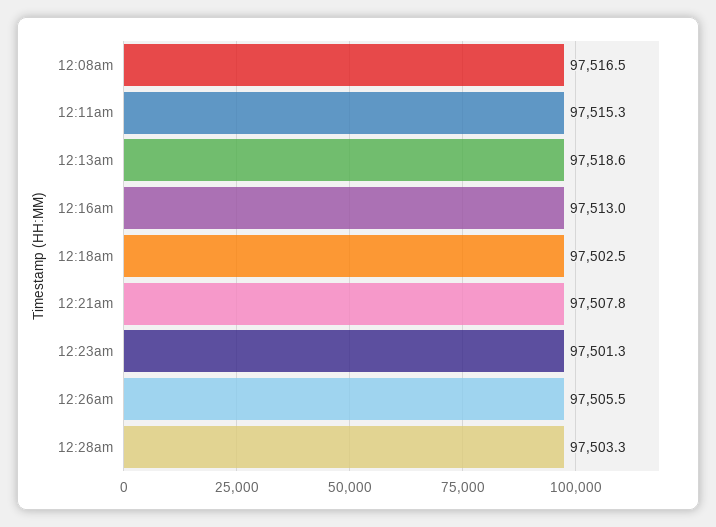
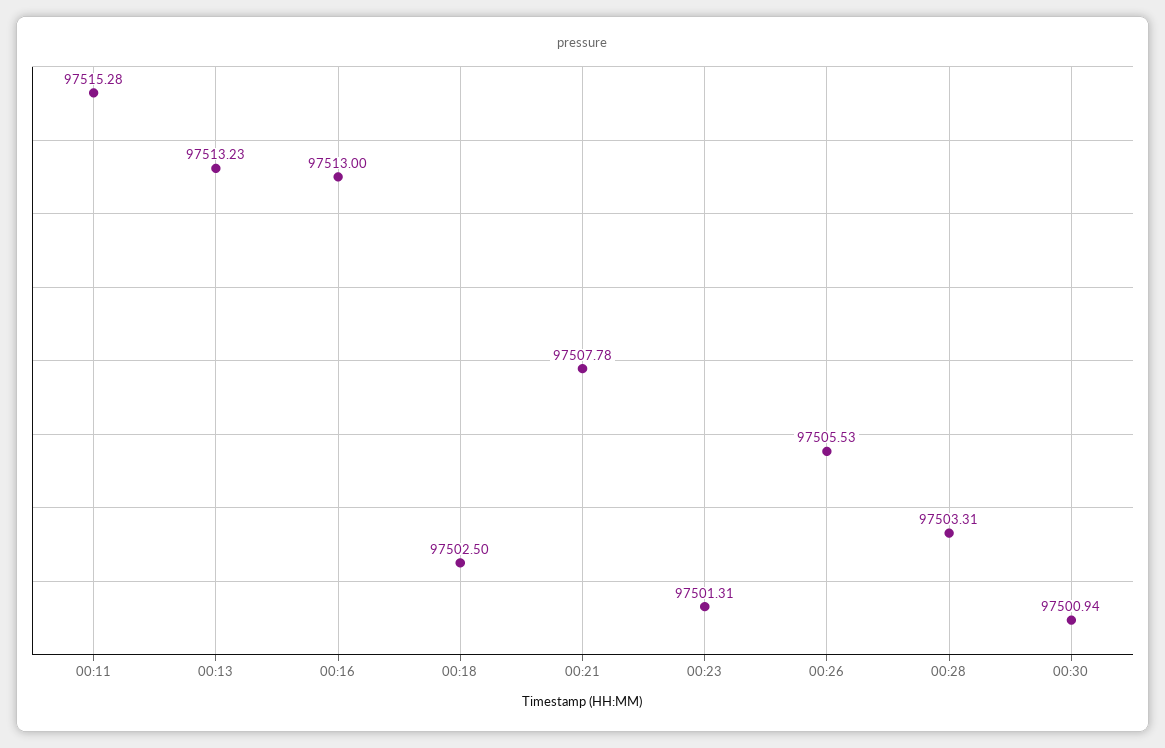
12:08am: 97516.5 -> none
12:13am: 97518.6 -> 97513.23
00:30: none -> 97500.94

